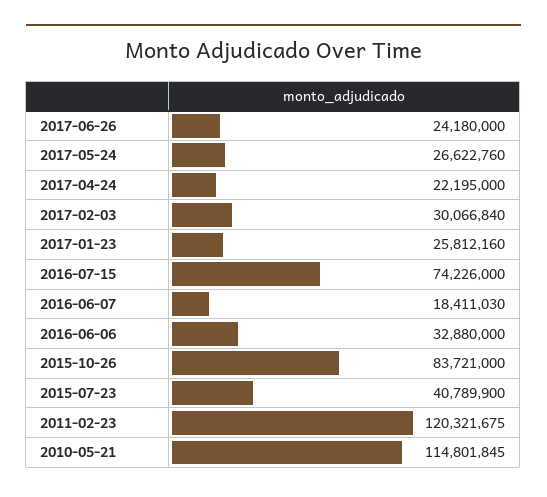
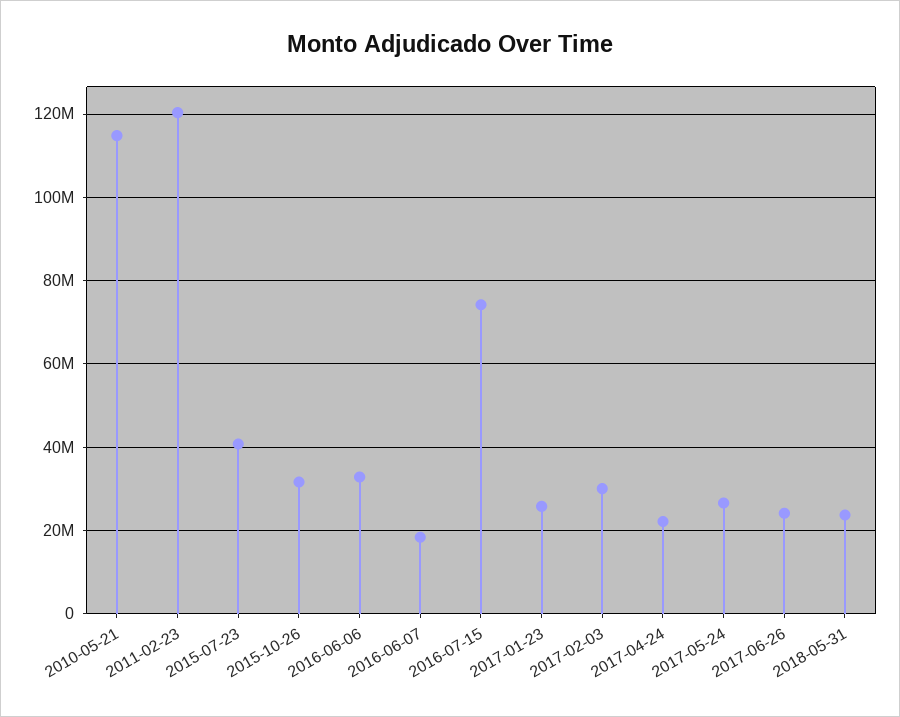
2015-10-26: 83721000 -> 32000000
2018-05-31: none -> 24000000

